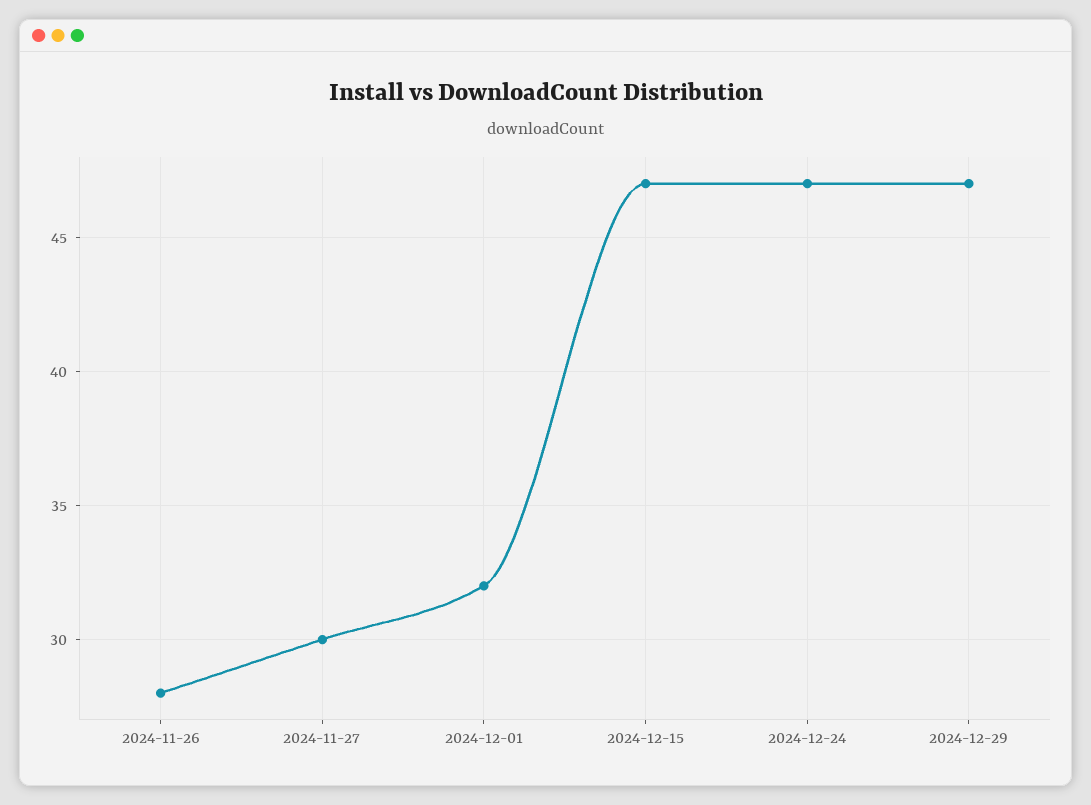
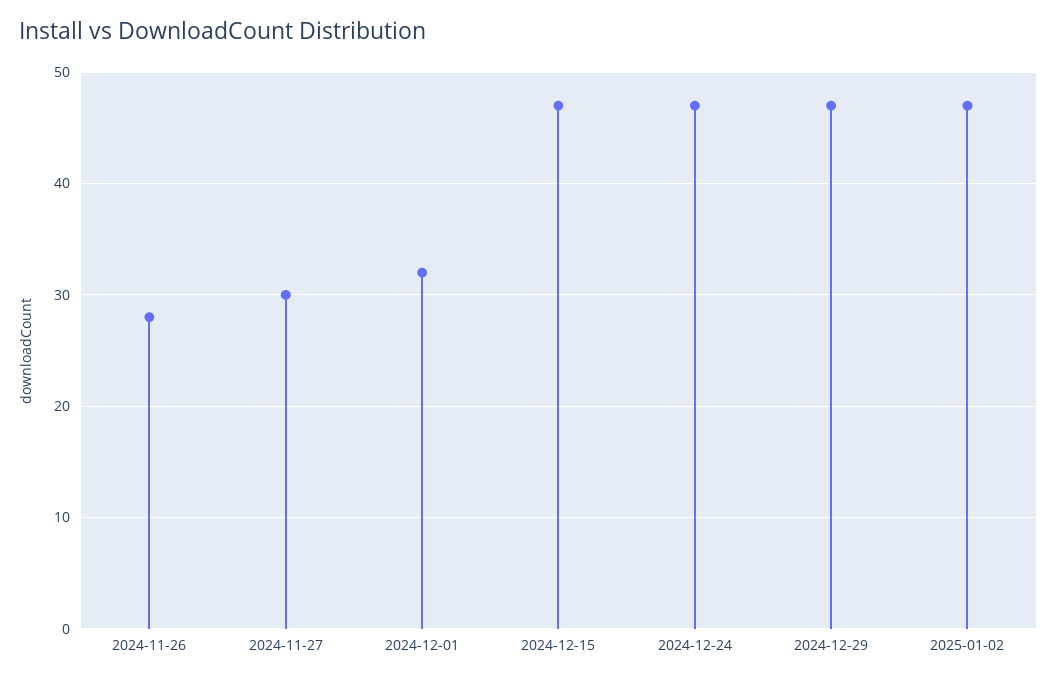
2025-01-02: none -> 47

